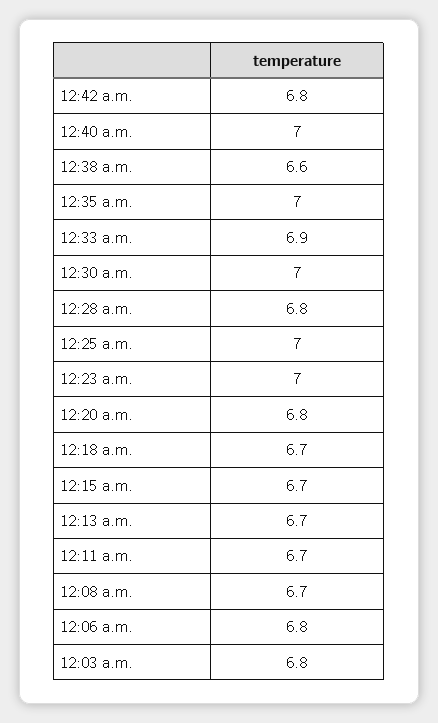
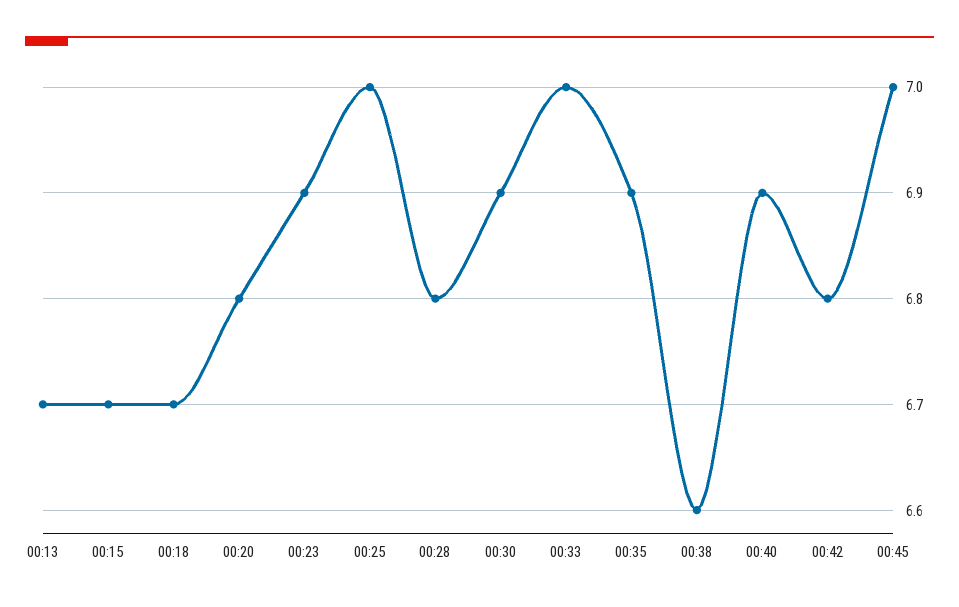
12:40 a.m.: 7 -> 6.9
12:35 a.m.: 7 -> 6.9
12:33 a.m.: 6.9 -> 7
12:30 a.m.: 7 -> 6.9
12:23 a.m.: 7 -> 6.9
12:11 a.m.: 6.7 -> none
12:08 a.m.: 6.7 -> none
12:06 a.m.: 6.8 -> none
12:03 a.m.: 6.8 -> none
00:45: none -> 7

